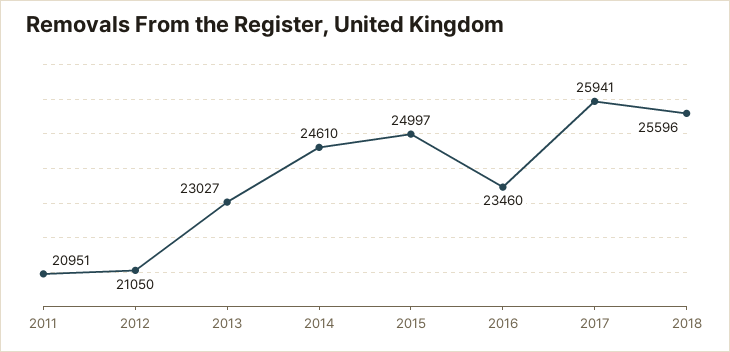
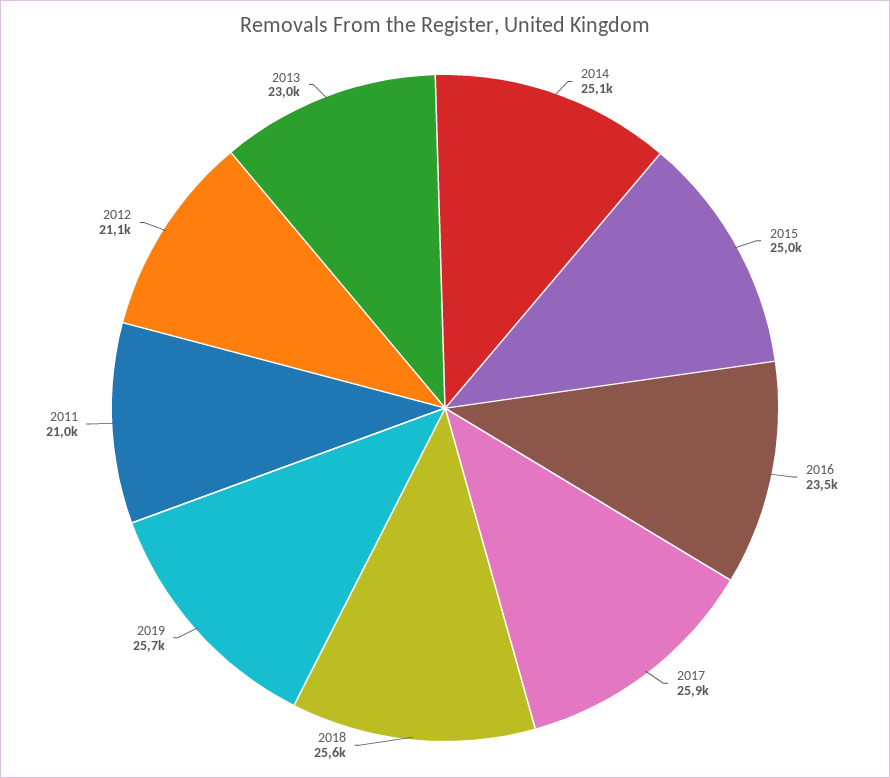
2014: 24610 -> 25100
2019: none -> 25700

